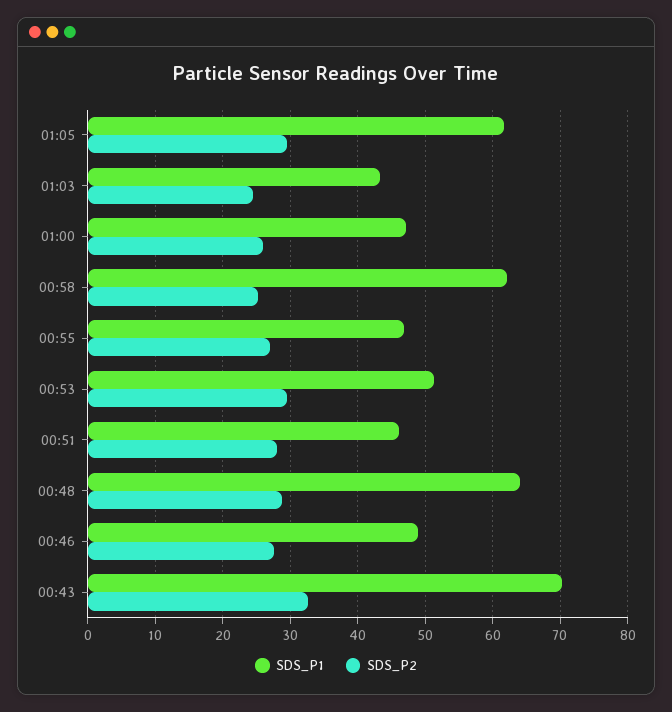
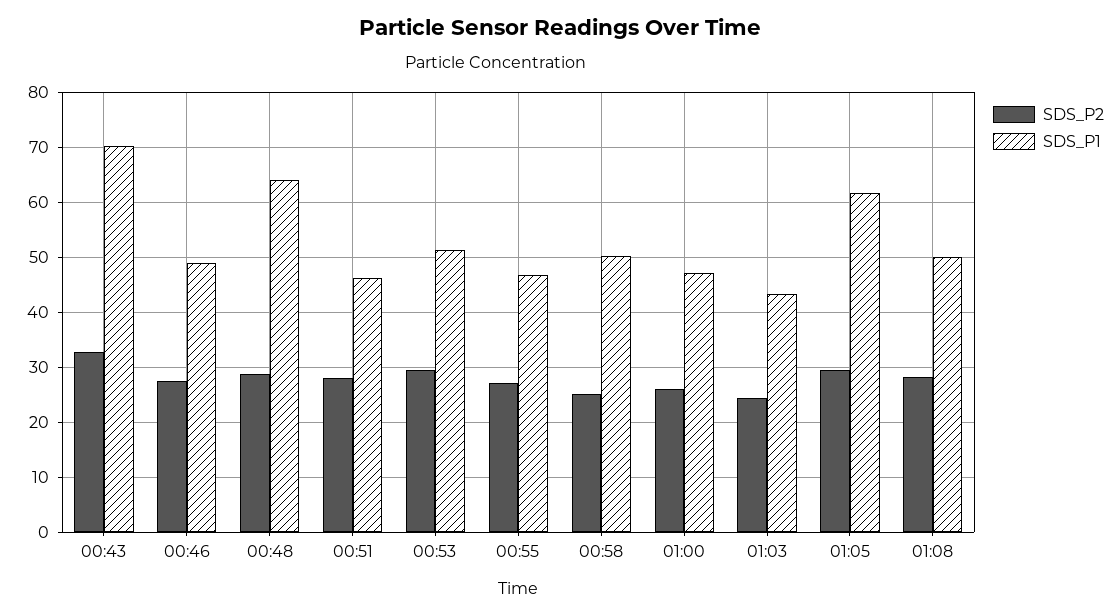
SDS_P1, 00:58: 62 -> 50
SDS_P2, 01:08: none -> 28
SDS_P1, 01:08: none -> 50

